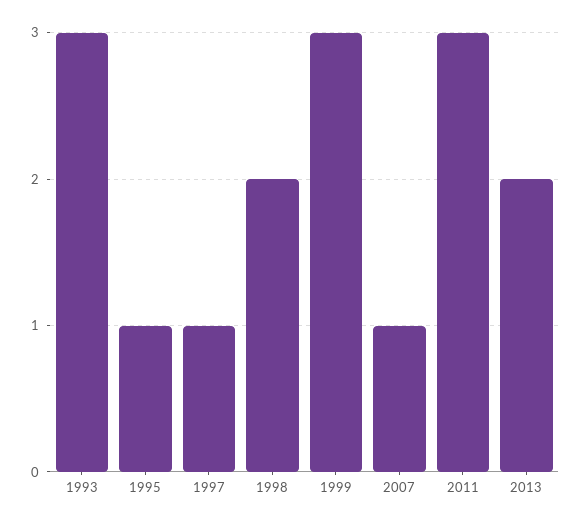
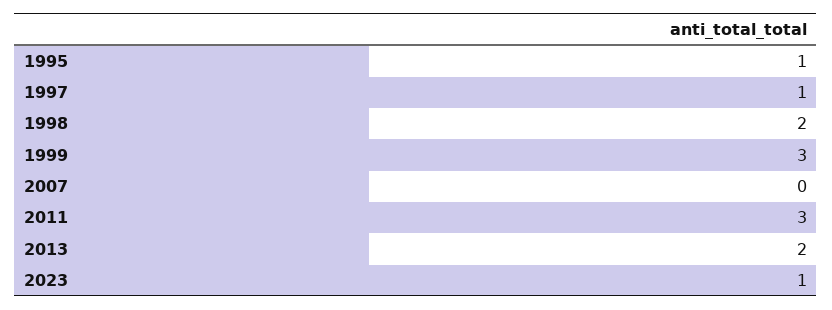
1993: 3 -> none
2007: 1 -> 0
2023: none -> 1

